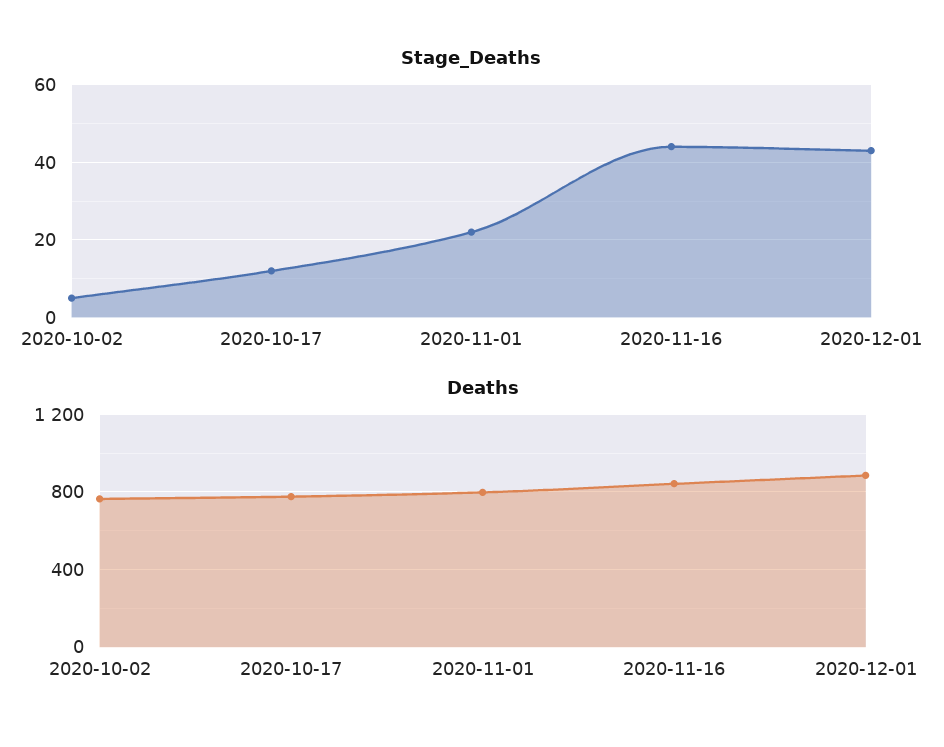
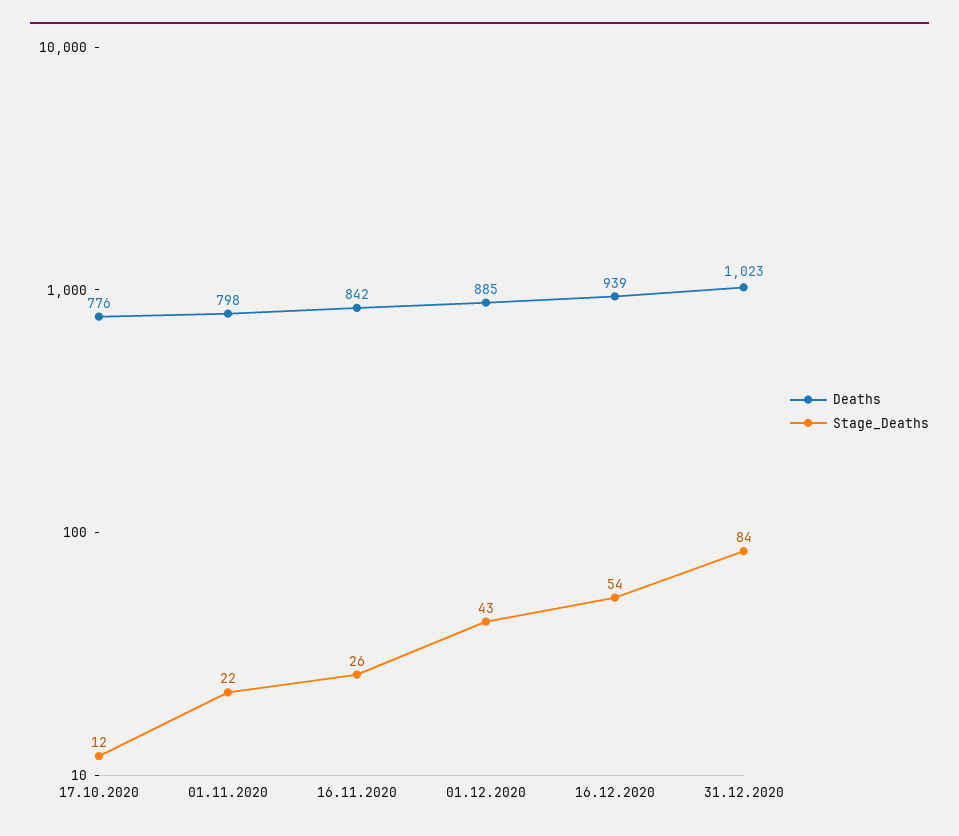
Stage_Deaths, 2020-10-02: 5 -> none
Stage_Deaths, 2020-11-16: 45 -> 26
Deaths, 2020-10-02: 750 -> none
Deaths, 16.12.2020: none -> 939
Stage_Deaths, 16.12.2020: none -> 54
Deaths, 31.12.2020: none -> 1023
Stage_Deaths, 31.12.2020: none -> 84

